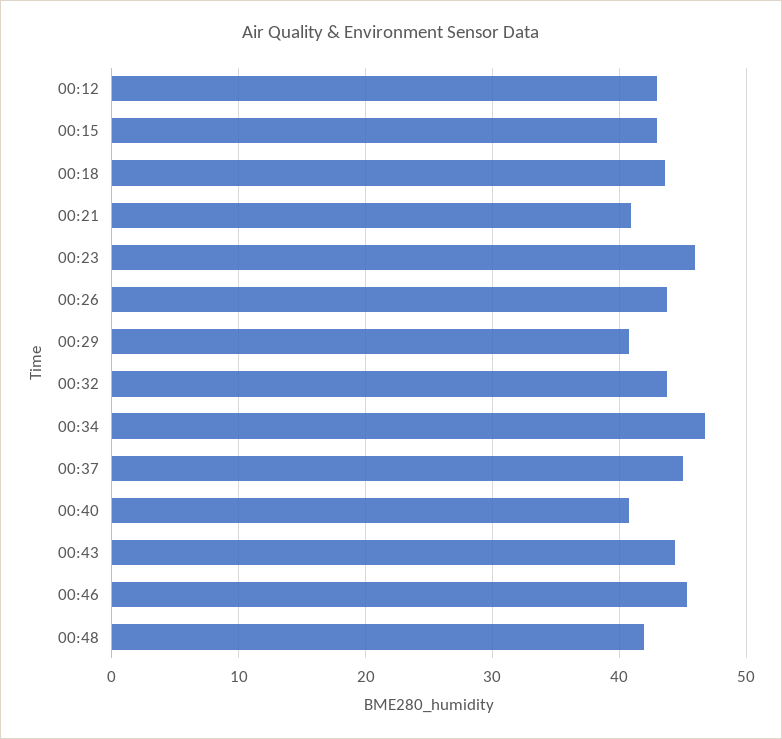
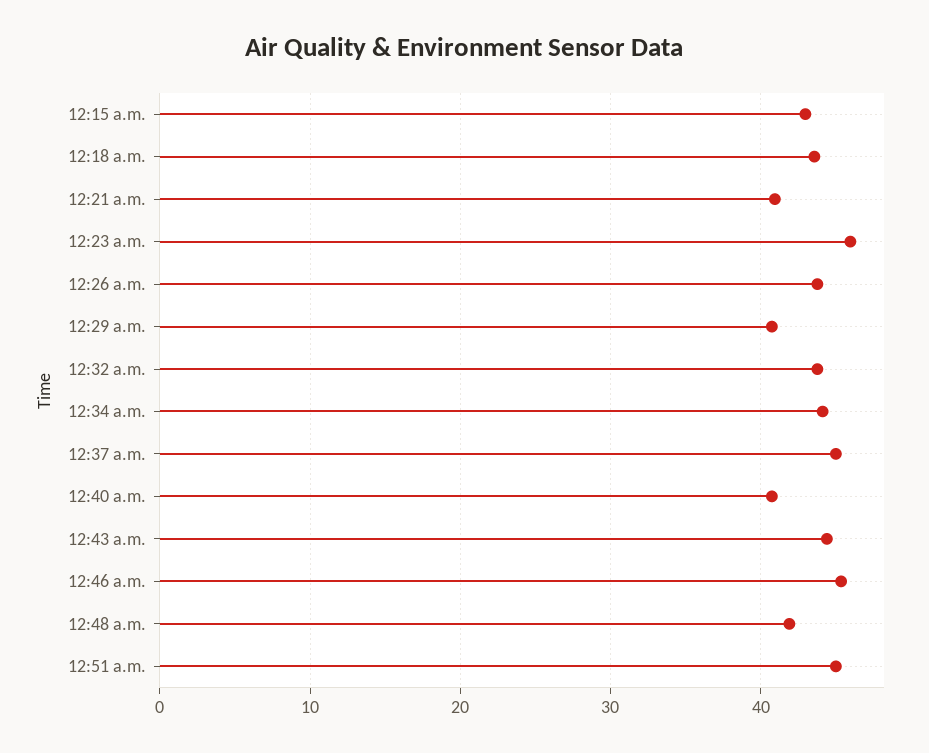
00:12: 43 -> none
00:34: 47 -> 44
12:51 a.m.: none -> 45

